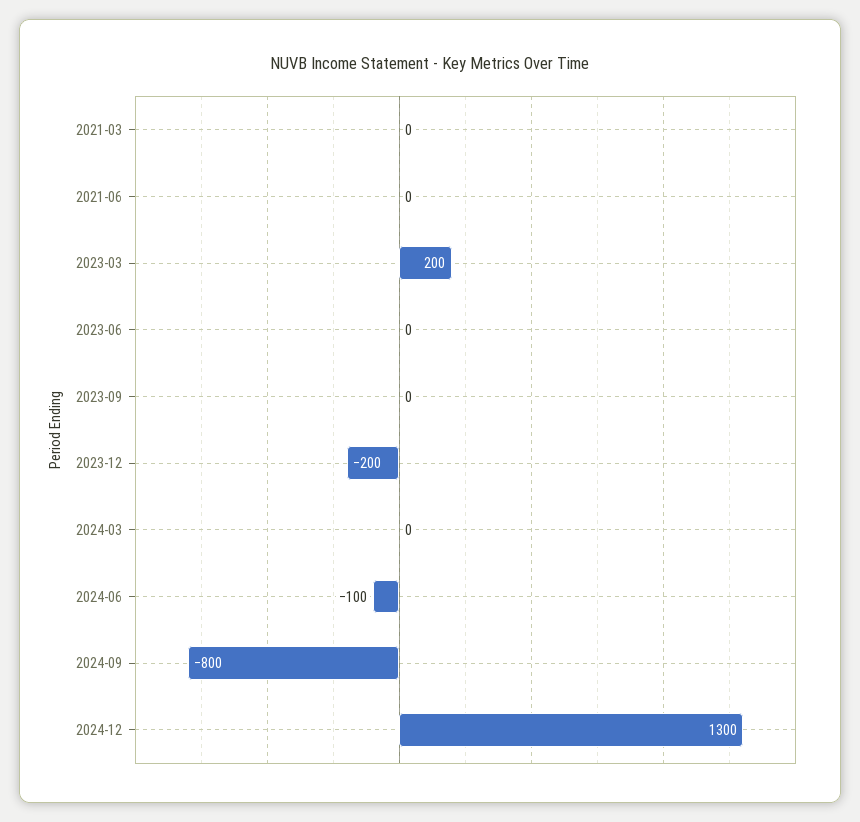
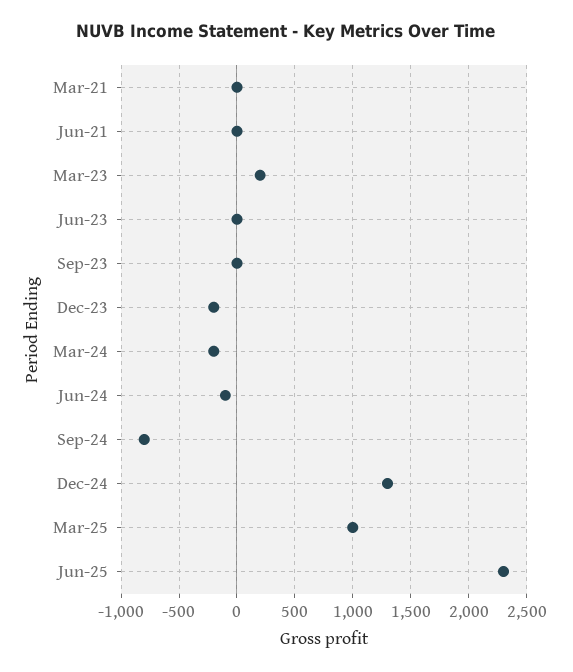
2024-03: 0 -> -200
Mar-25: none -> 1000
Jun-25: none -> 2300

